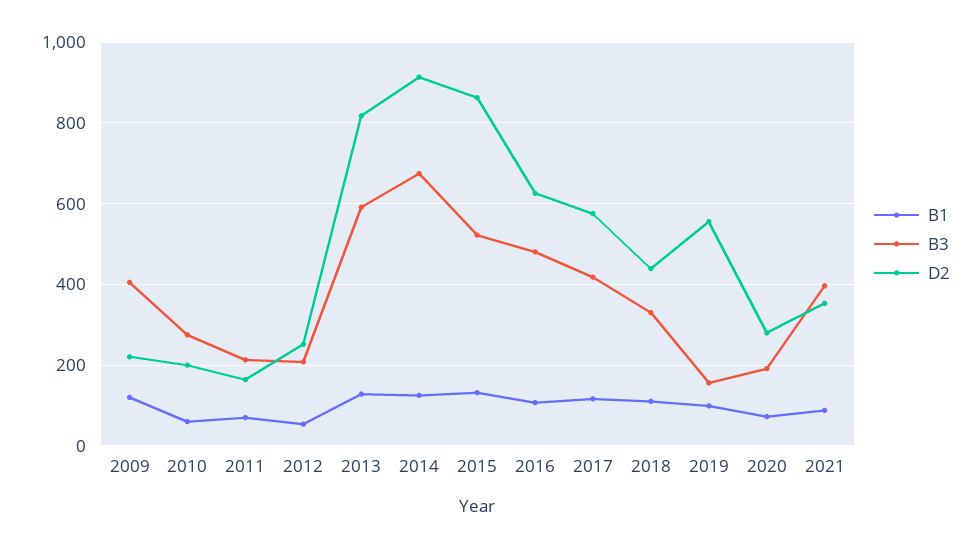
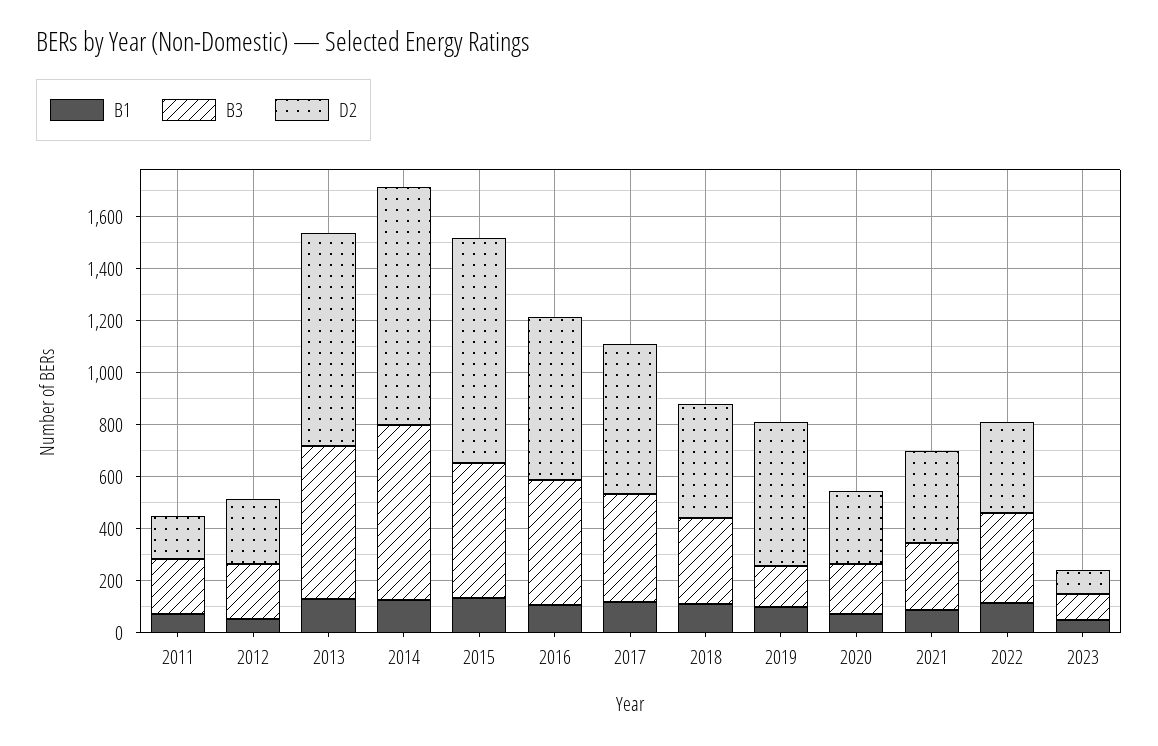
B1, 2009: 120 -> none
B3, 2009: 400 -> none
D2, 2009: 220 -> none
B1, 2010: 60 -> none
B3, 2010: 280 -> none
D2, 2010: 200 -> none
B3, 2021: 400 -> 250
B1, 2022: none -> 100
B3, 2022: none -> 350
D2, 2022: none -> 350
B1, 2023: none -> 50
B3, 2023: none -> 100
D2, 2023: none -> 100

